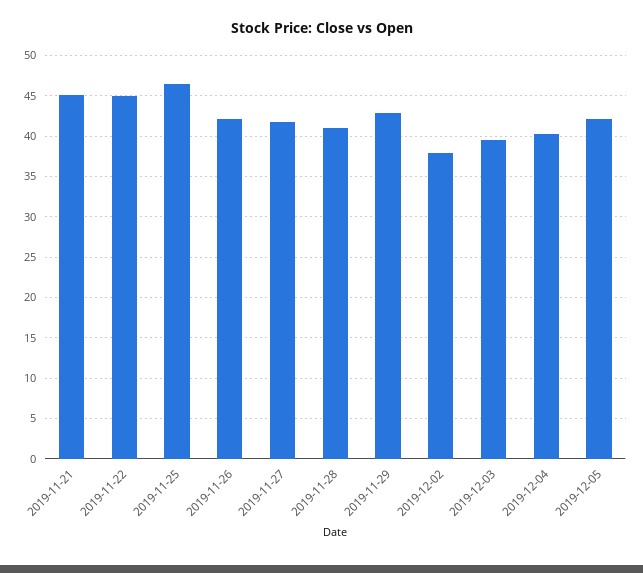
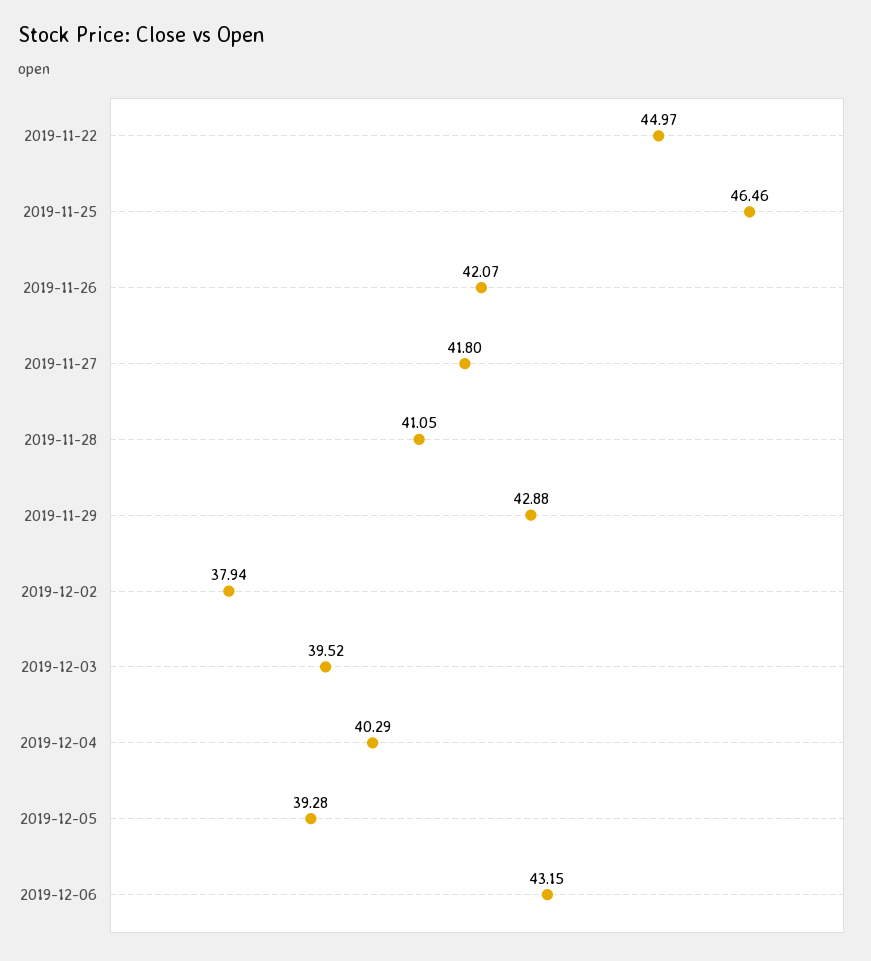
2019-11-21: 45 -> none
2019-12-05: 42 -> 39.28
2019-12-06: none -> 43.15

